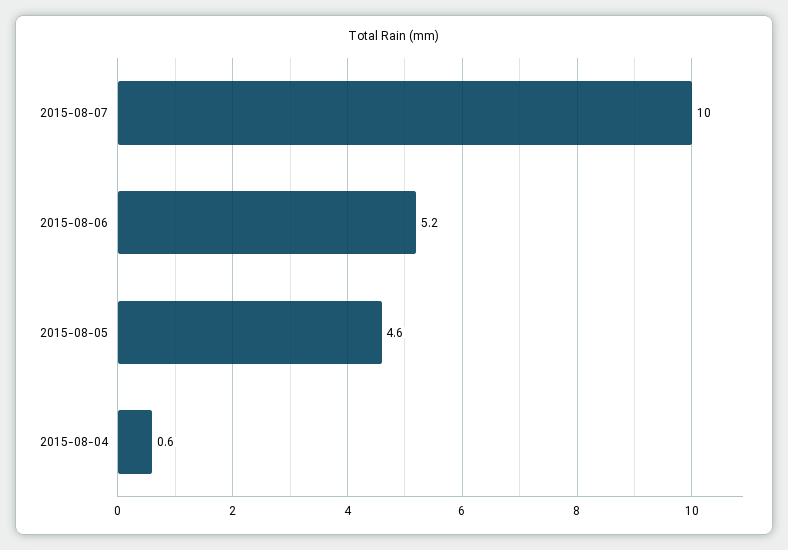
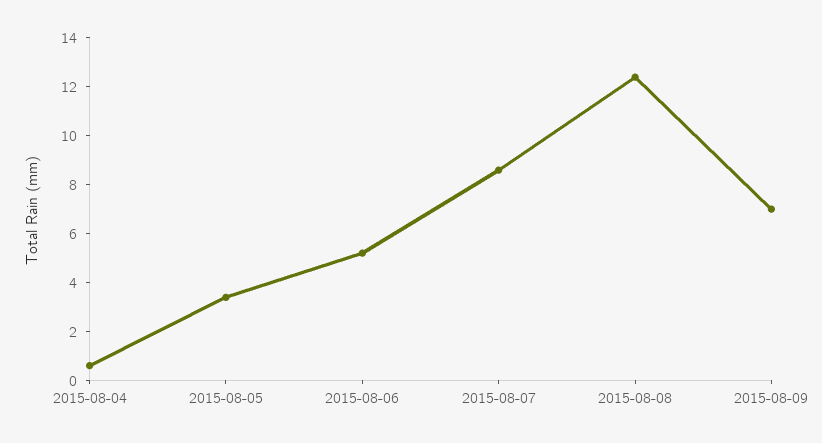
2015-08-07: 10 -> 8.5
2015-08-05: 4.6 -> 3.5
2015-08-08: none -> 12.5
2015-08-09: none -> 7

